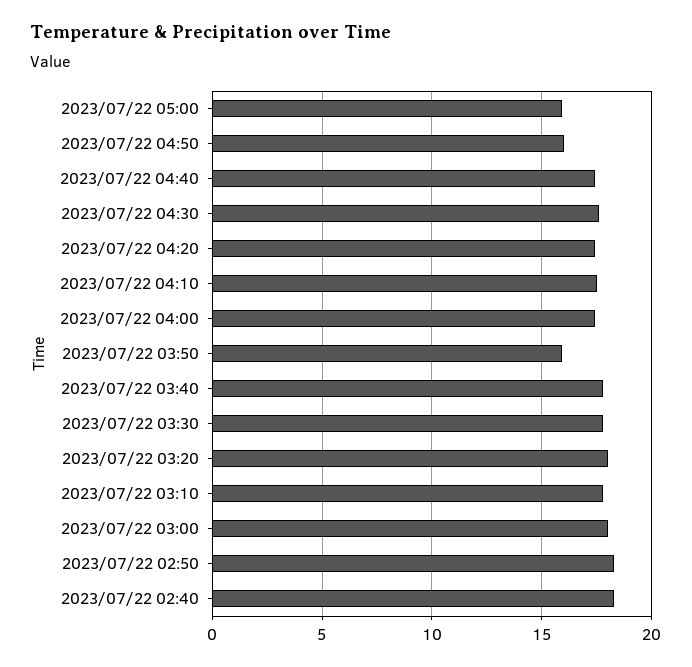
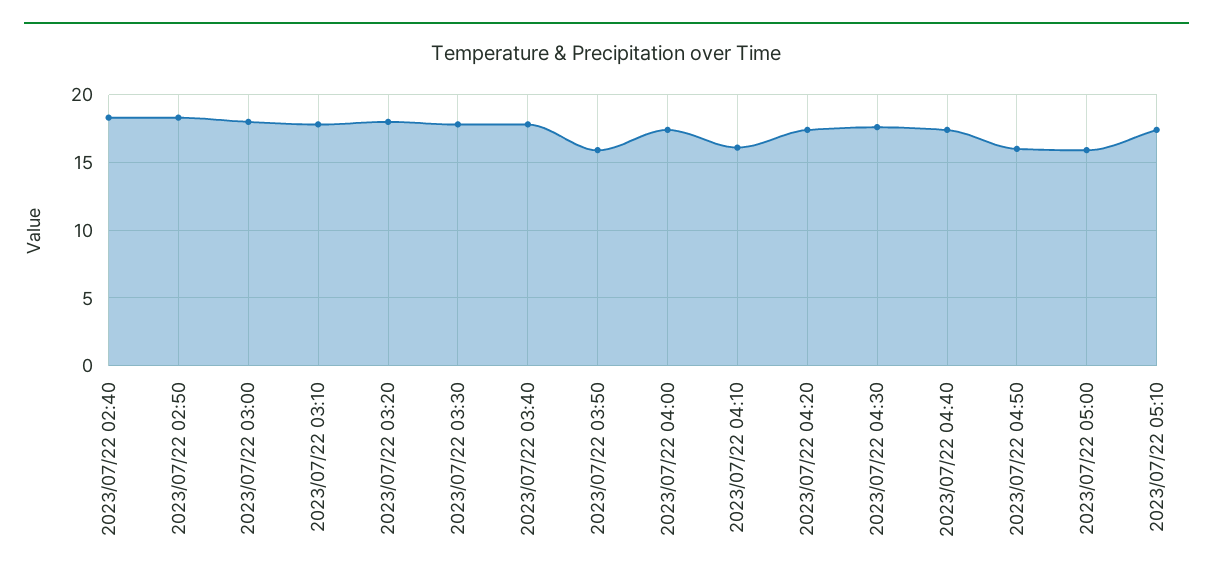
2023/07/22 04:10: 17.5 -> 16
2023/07/22 05:10: none -> 17.5

